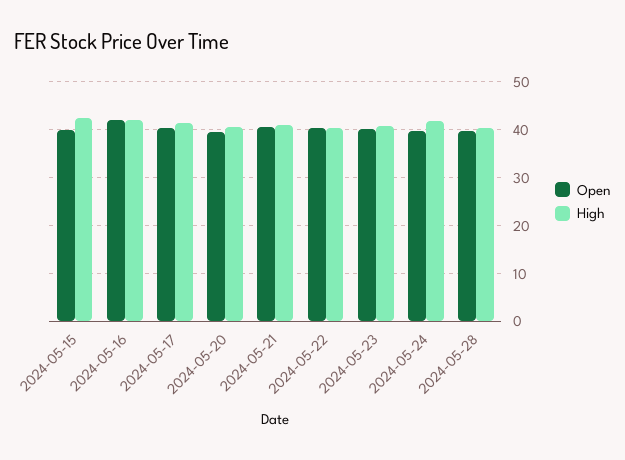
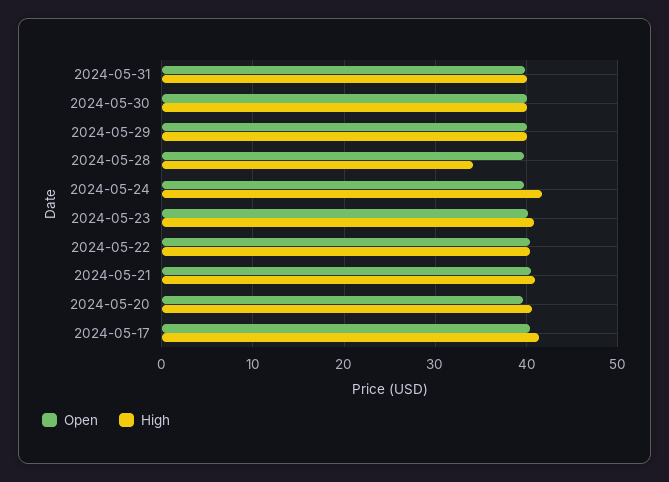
Open, 2024-05-15: 40 -> none
High, 2024-05-15: 42 -> none
Open, 2024-05-16: 42 -> none
High, 2024-05-16: 42 -> none
High, 2024-05-28: 40 -> 34
Open, 2024-05-31: none -> 40
High, 2024-05-31: none -> 40
Open, 2024-05-30: none -> 40
High, 2024-05-30: none -> 40
Open, 2024-05-29: none -> 40
High, 2024-05-29: none -> 40

